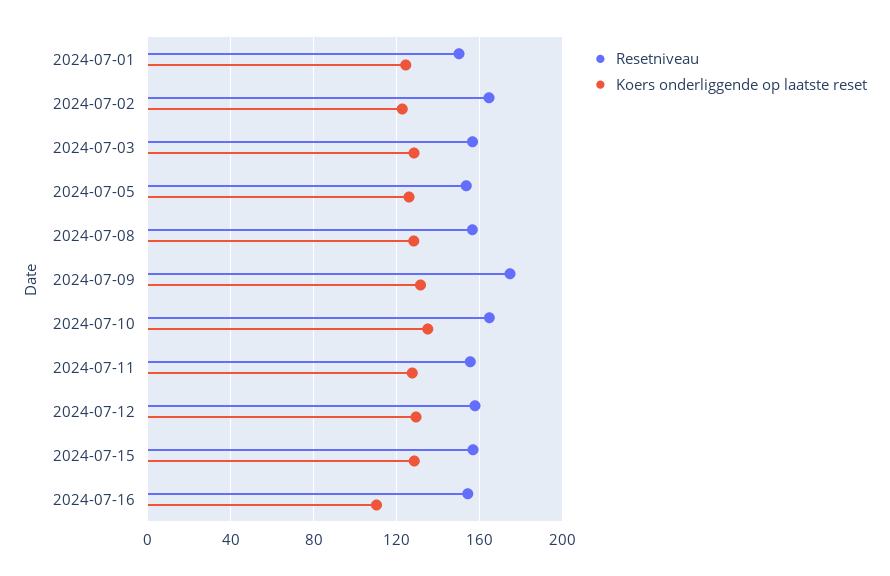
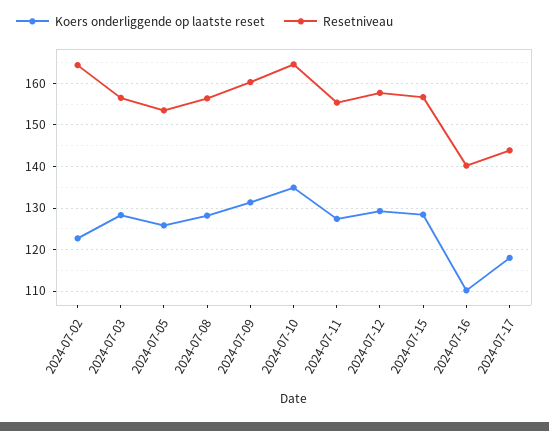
Resetniveau, 2024-07-01: 150 -> none
Koers onderliggende op laatste reset, 2024-07-01: 125 -> none
Resetniveau, 2024-07-09: 175 -> 160
Resetniveau, 2024-07-16: 155 -> 140
Koers onderliggende op laatste reset, 2024-07-17: none -> 118
Resetniveau, 2024-07-17: none -> 144

